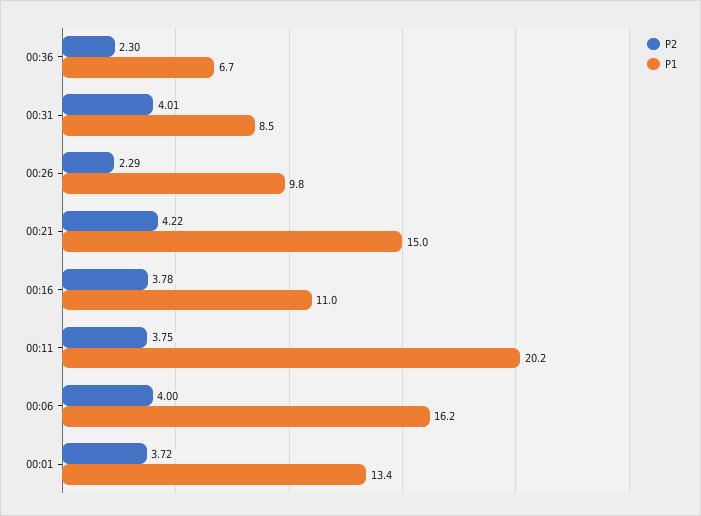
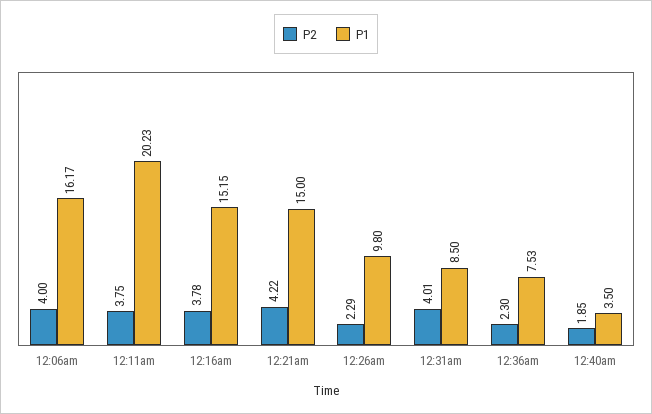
P1, 00:36: 6.7 -> 7.53
P1, 00:16: 11 -> 15.15
P2, 00:01: 3.72 -> none
P1, 00:01: 13.4 -> none
P2, 12:40am: none -> 1.85
P1, 12:40am: none -> 3.5

